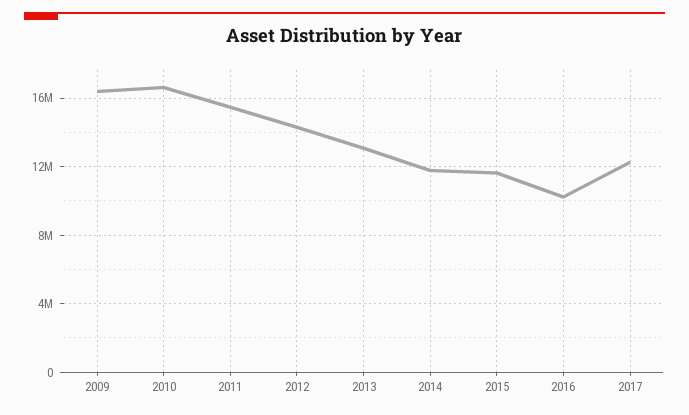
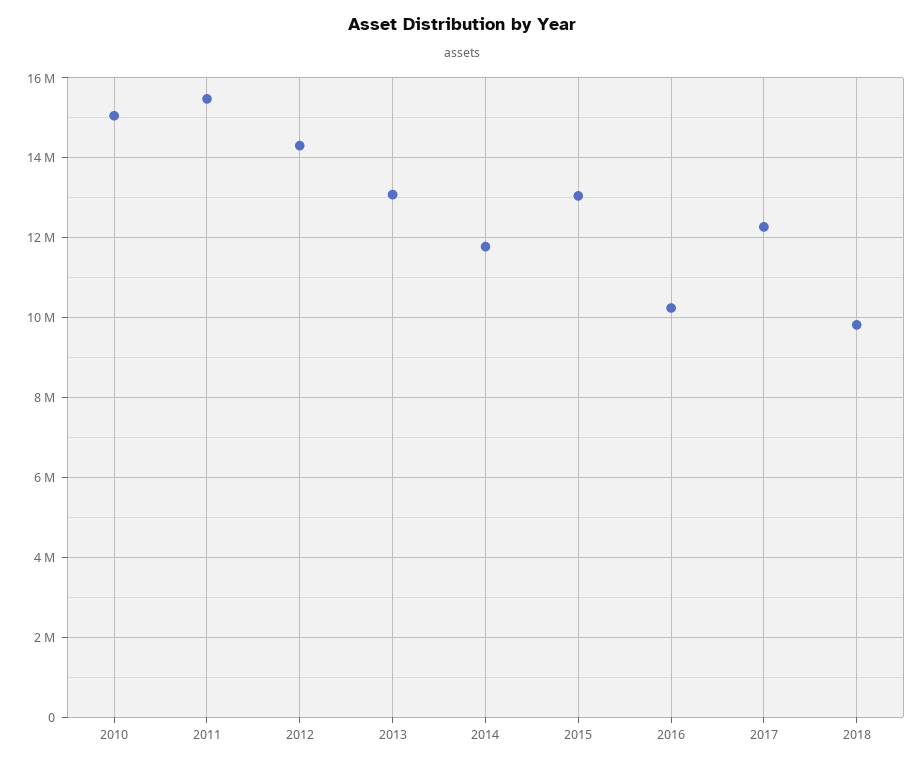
2009: 16500000 -> none
2010: 16500000 -> 15000000
2015: 11500000 -> 13000000
2018: none -> 9800000

